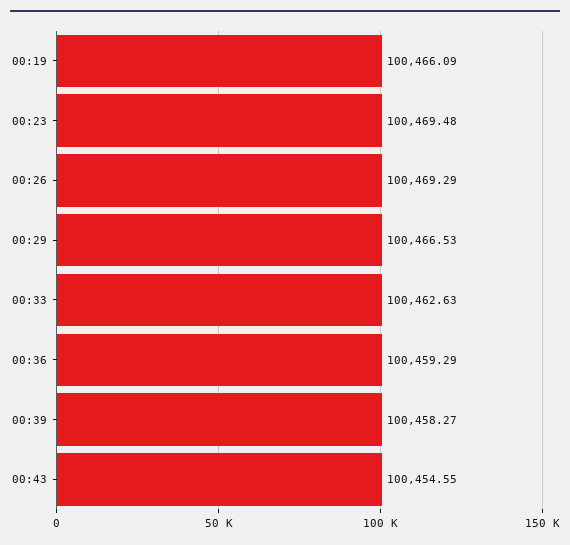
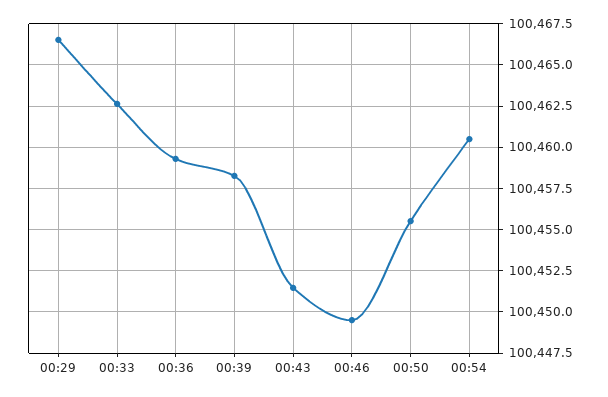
00:19: 100466.09 -> none
00:23: 100469.48 -> none
00:26: 100469.29 -> none
00:43: 100454.55 -> 100451.5
00:46: none -> 100449.5
00:50: none -> 100455.5
00:54: none -> 100460.5

